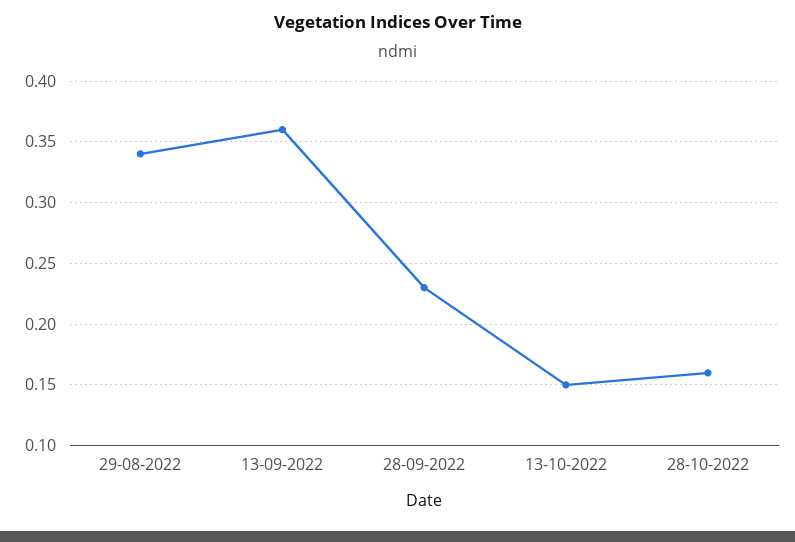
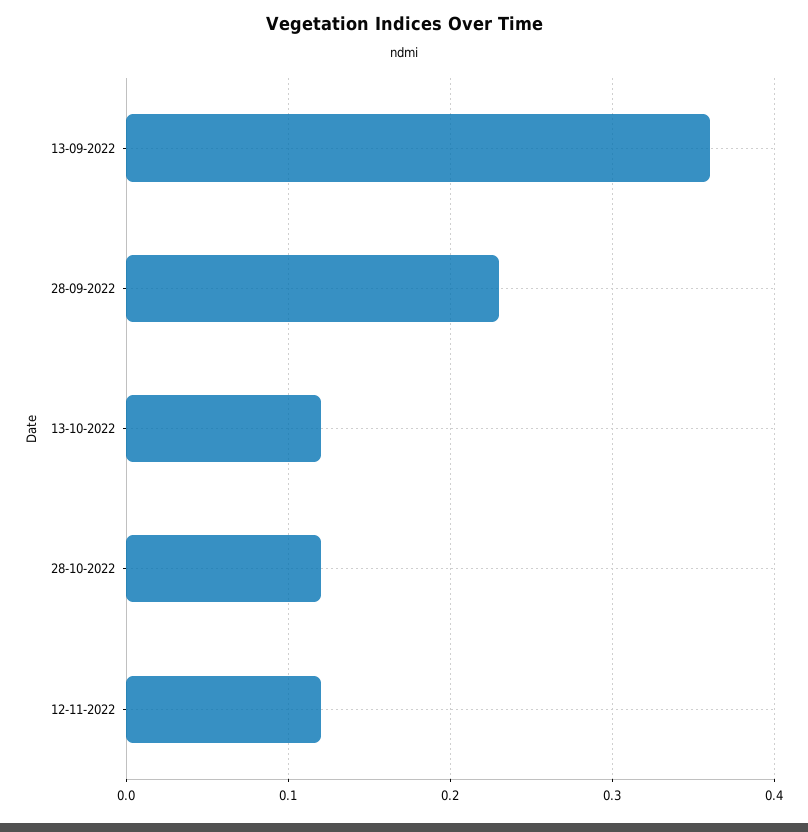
29-08-2022: 0.34 -> none
13-10-2022: 0.15 -> 0.12
28-10-2022: 0.16 -> 0.12
12-11-2022: none -> 0.12

